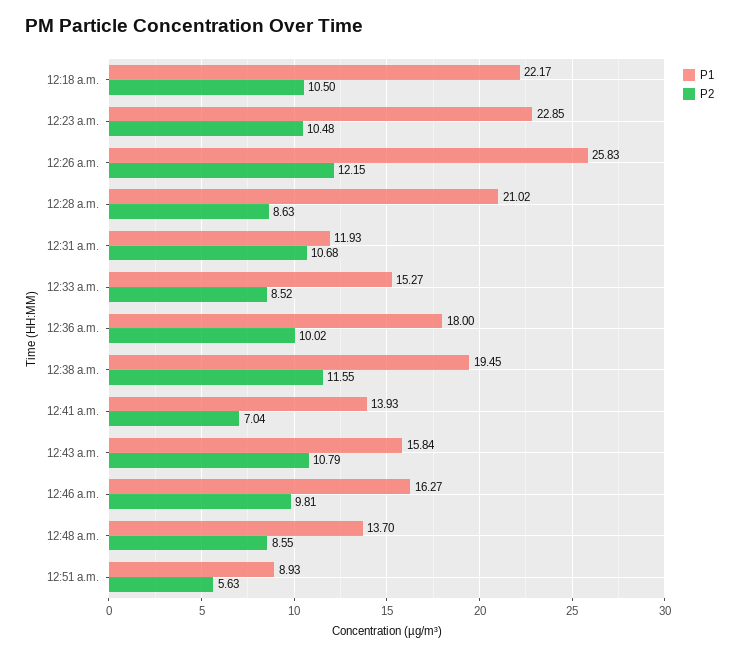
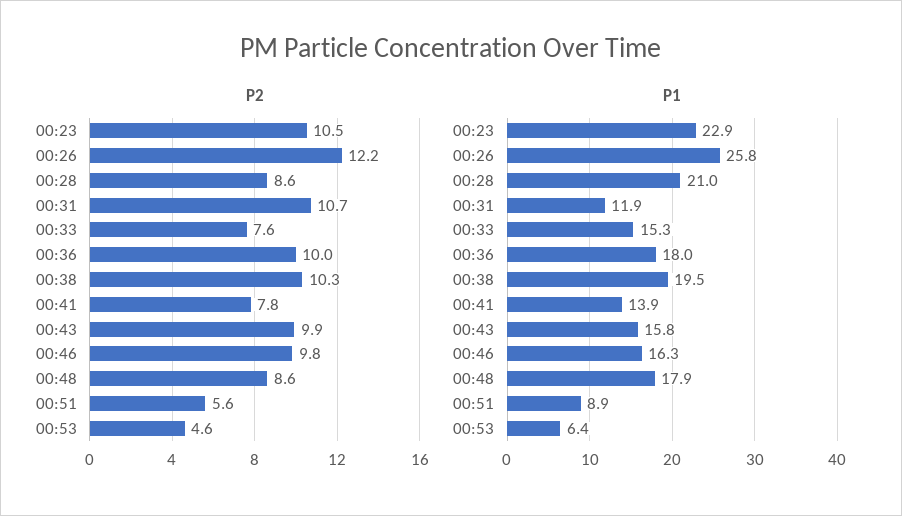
P1, 12:18 a.m.: 22.17 -> none
P2, 12:18 a.m.: 10.5 -> none
P2, 12:33 a.m.: 8.52 -> 7.6
P2, 12:38 a.m.: 11.55 -> 10.3
P2, 12:41 a.m.: 7.04 -> 7.8
P2, 12:43 a.m.: 10.79 -> 9.9
P1, 12:48 a.m.: 13.7 -> 17.9
P2, 00:53: none -> 4.6
P1, 00:53: none -> 6.4

